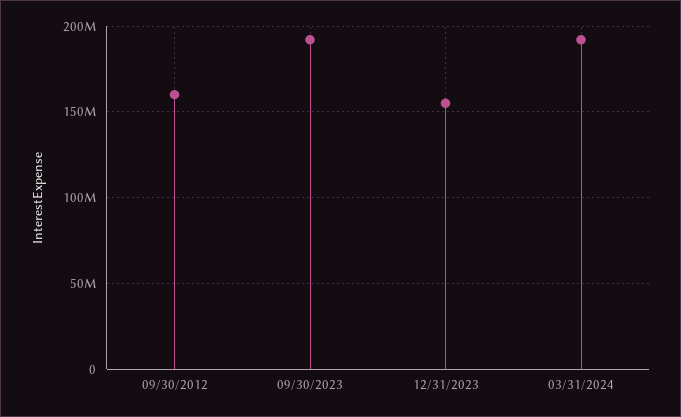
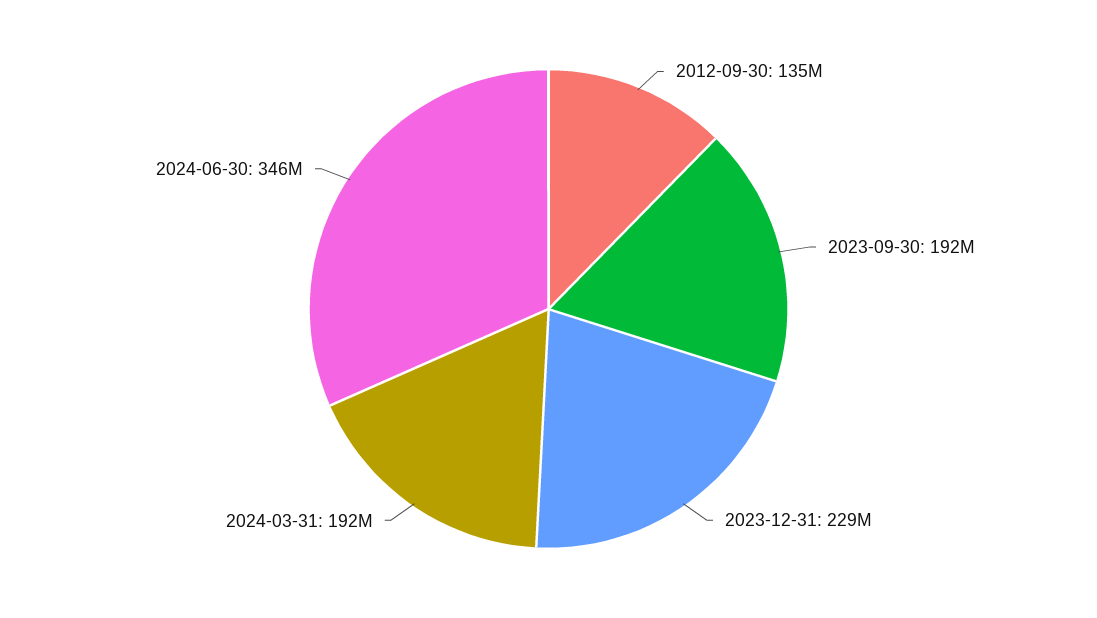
09/30/2012: 160000000 -> 135000000
12/31/2023: 155000000 -> 229000000
2024-06-30: none -> 346000000

